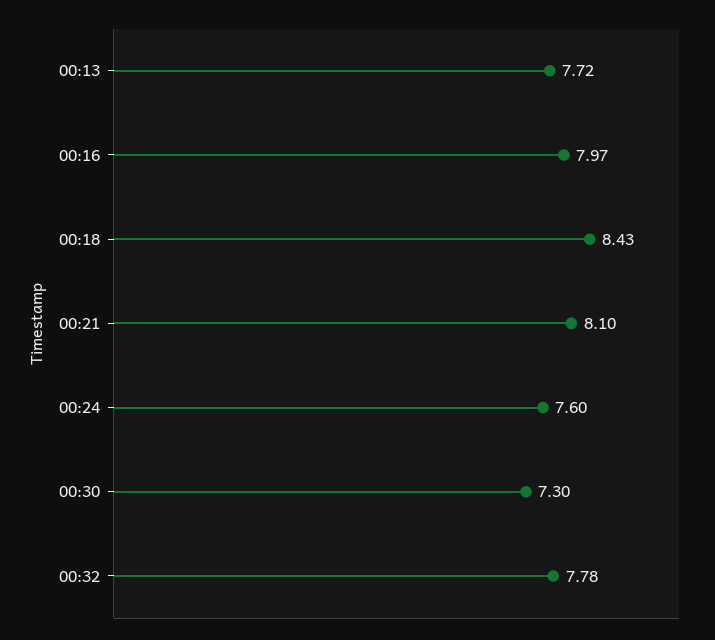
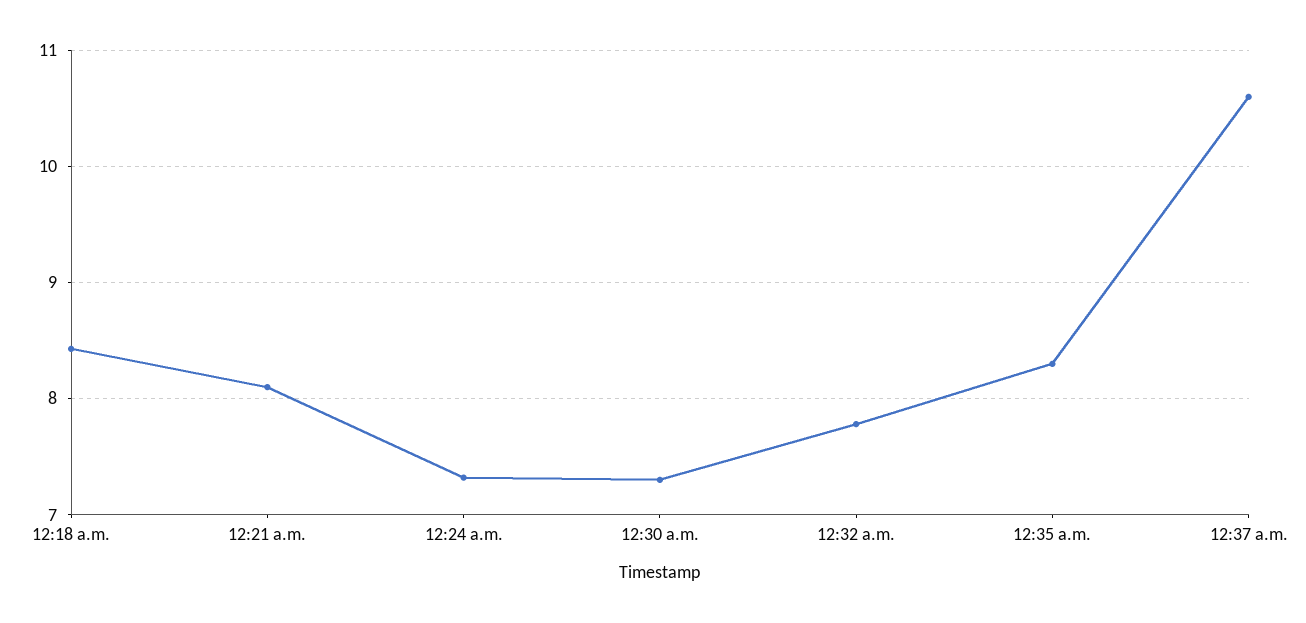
00:13: 7.72 -> none
00:16: 7.97 -> none
00:24: 7.6 -> 7.3
12:35 a.m.: none -> 8.3
12:37 a.m.: none -> 10.6

